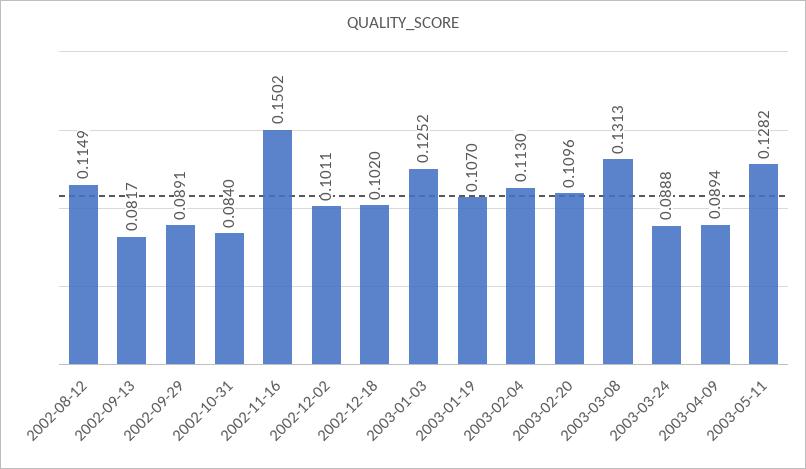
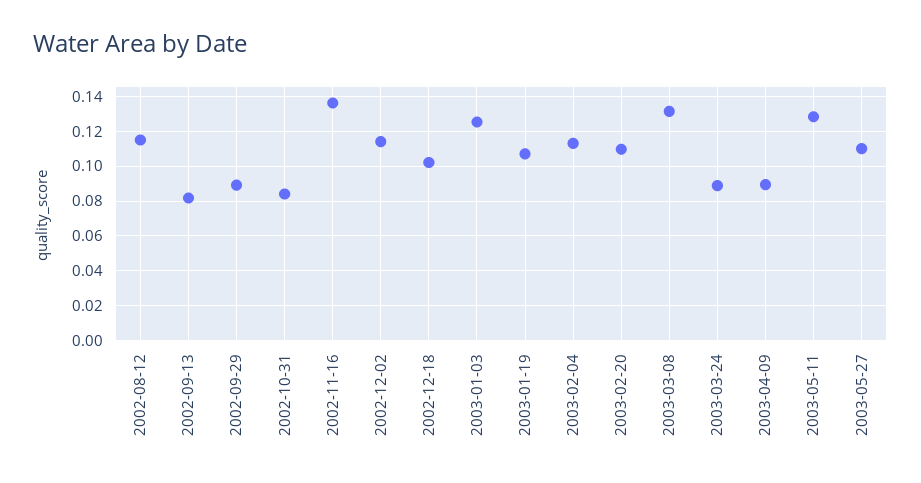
2002-11-16: 0.1502 -> 0.135
2002-12-02: 0.1011 -> 0.115
2003-05-27: none -> 0.11

